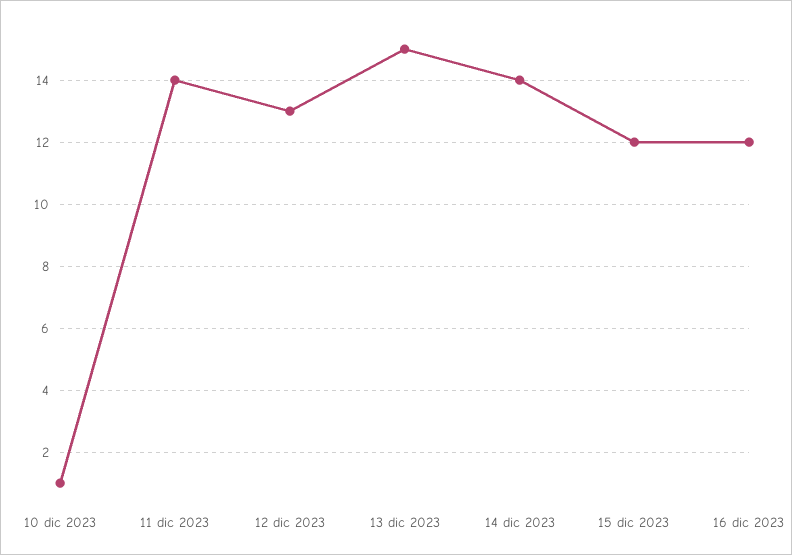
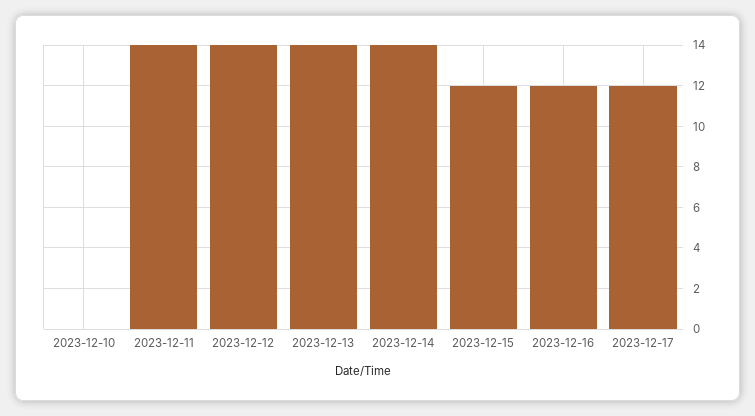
10 dic 2023: 1 -> 0
12 dic 2023: 13 -> 14
13 dic 2023: 15 -> 14
2023-12-17: none -> 12

